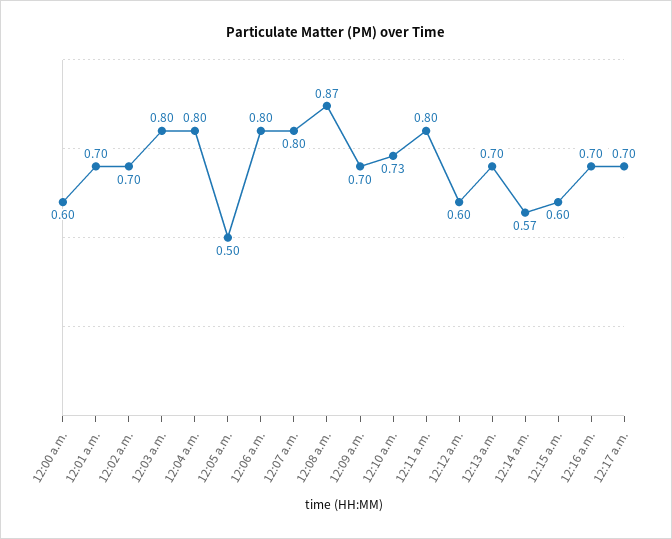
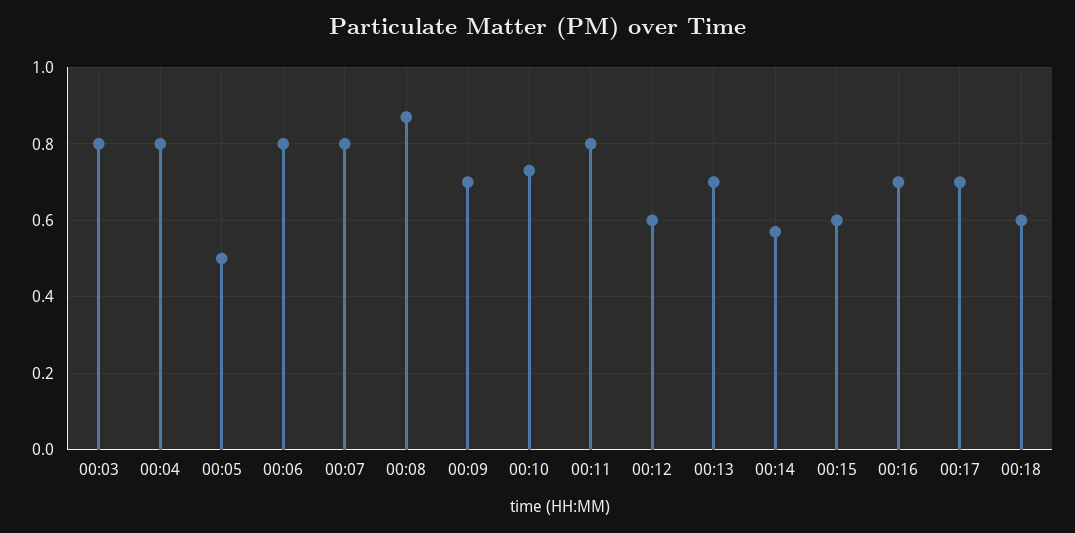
12:00 a.m.: 0.6 -> none
12:01 a.m.: 0.7 -> none
12:02 a.m.: 0.7 -> none
00:18: none -> 0.6

